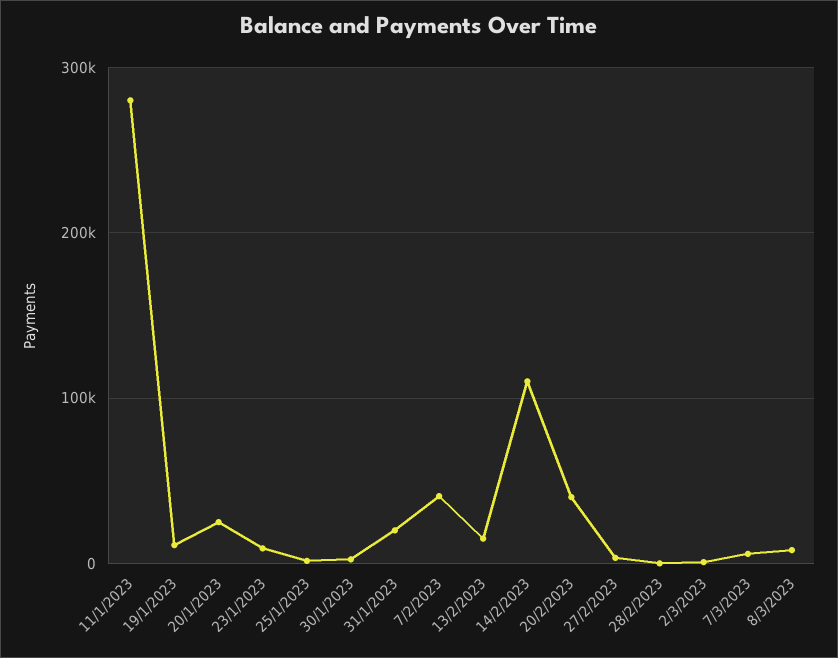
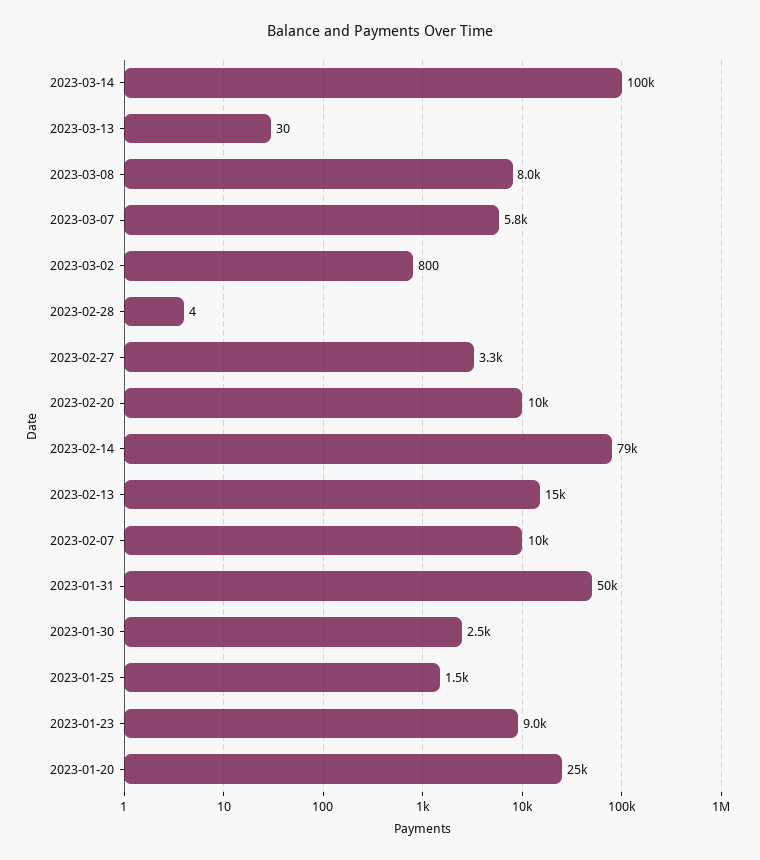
11/1/2023: 280000 -> none
19/1/2023: 10000 -> none
31/1/2023: 20000 -> 50000
7/2/2023: 40000 -> 10000
14/2/2023: 110000 -> 79000
20/2/2023: 40000 -> 10000
2023-03-14: none -> 100000
2023-03-13: none -> 30

